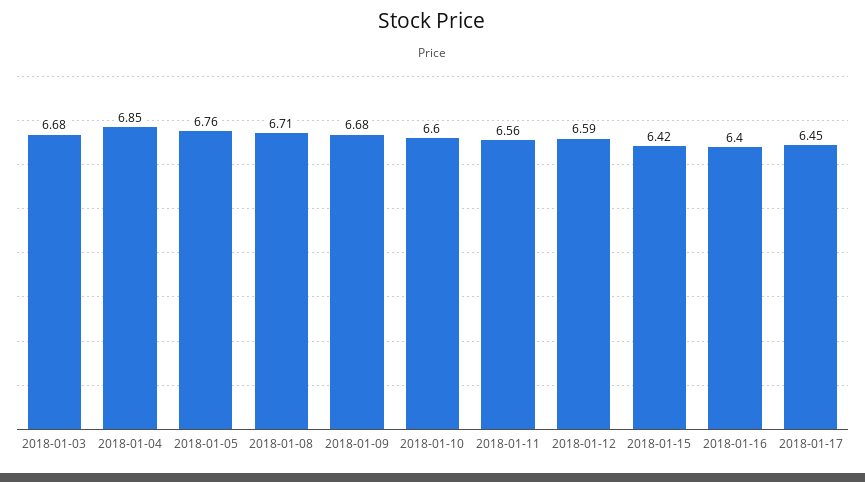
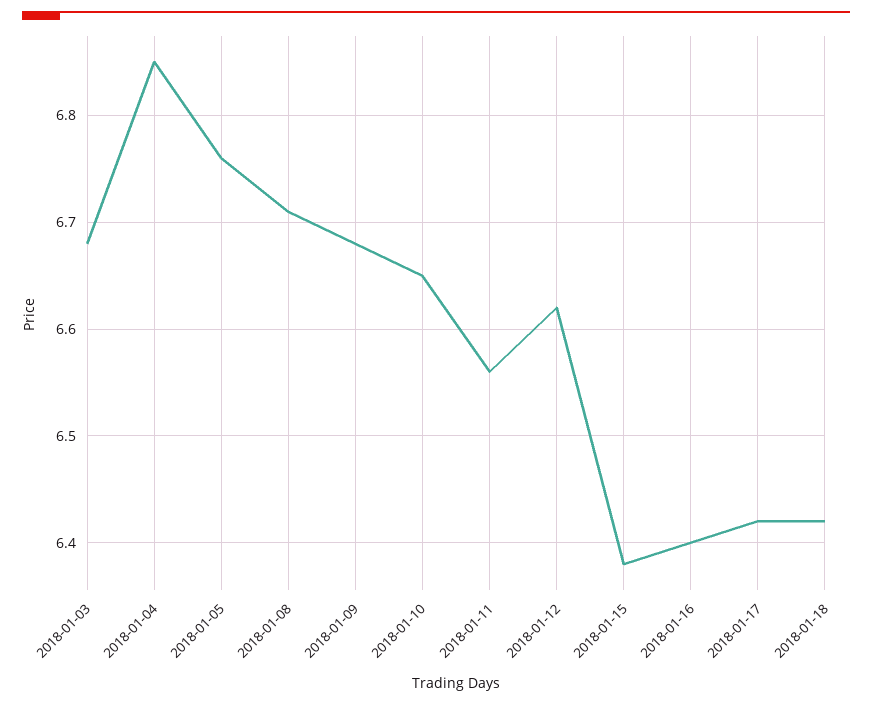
2018-01-10: 6.6 -> 6.65
2018-01-12: 6.59 -> 6.62
2018-01-15: 6.42 -> 6.38
2018-01-17: 6.45 -> 6.42
2018-01-18: none -> 6.42

